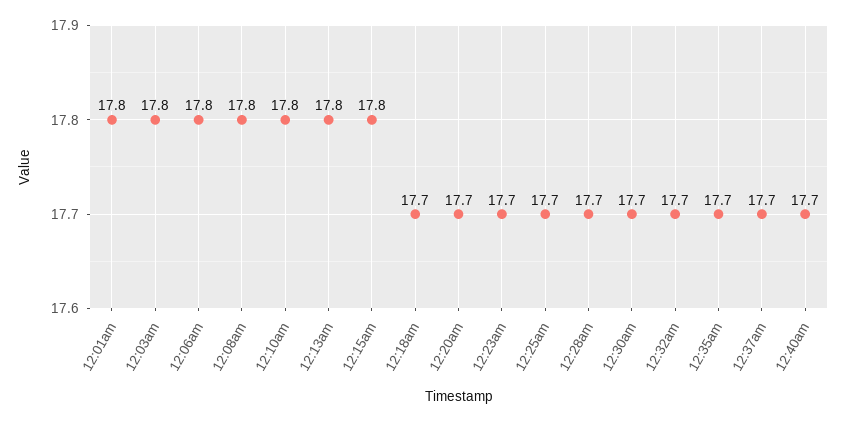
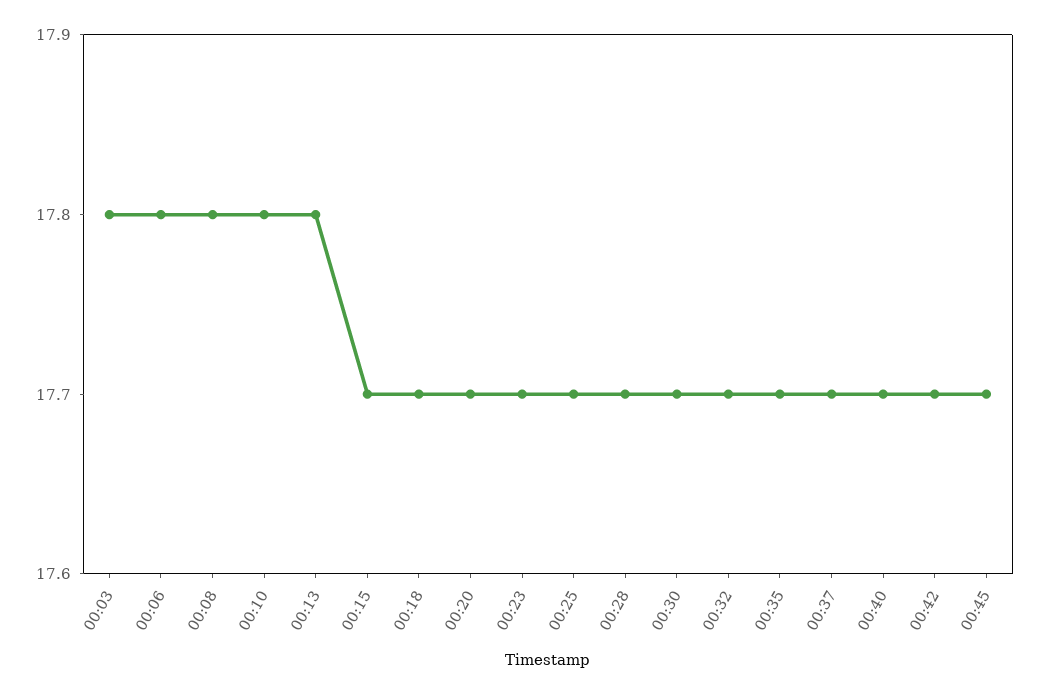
12:01am: 17.8 -> none
12:15am: 17.8 -> 17.7
00:42: none -> 17.7
00:45: none -> 17.7

